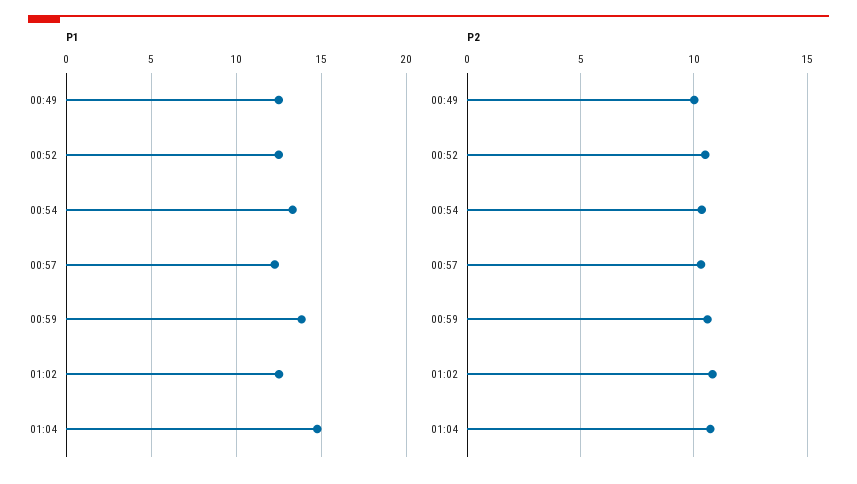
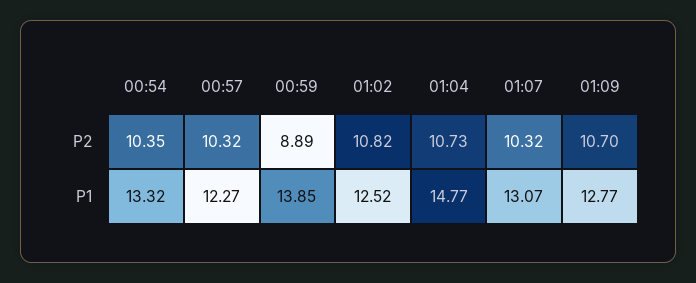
P1, 00:49: 12.5 -> none
P1, 00:52: 12.5 -> none
P2, 00:49: 10 -> none
P2, 00:52: 10.5 -> none
P2, 00:59: 10.5 -> 8.89
P2, 01:07: none -> 10.32
P2, 01:09: none -> 10.7
P1, 01:07: none -> 13.07
P1, 01:09: none -> 12.77

